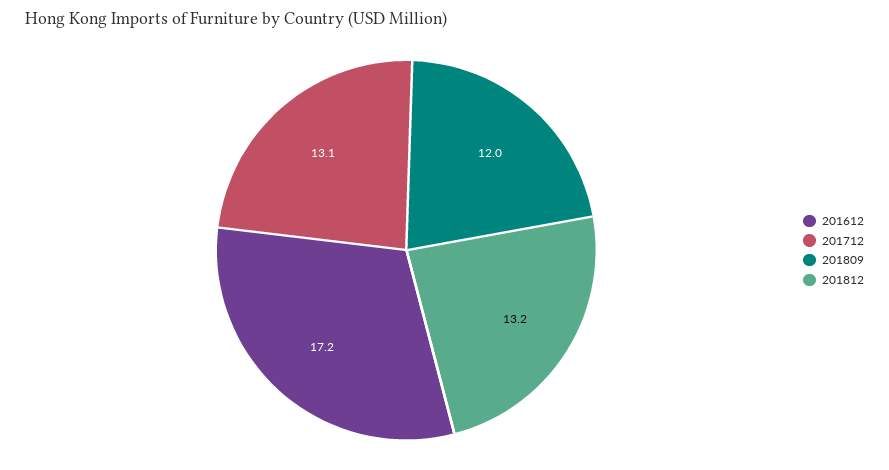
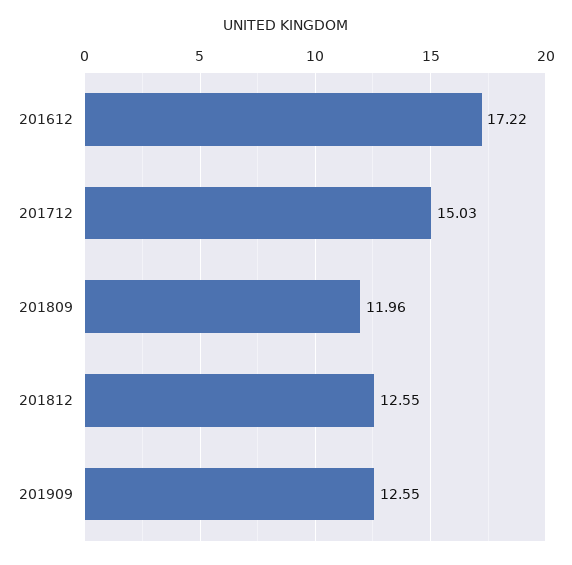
201712: 13.1 -> 15.03
201812: 13.2 -> 12.55
201909: none -> 12.55

